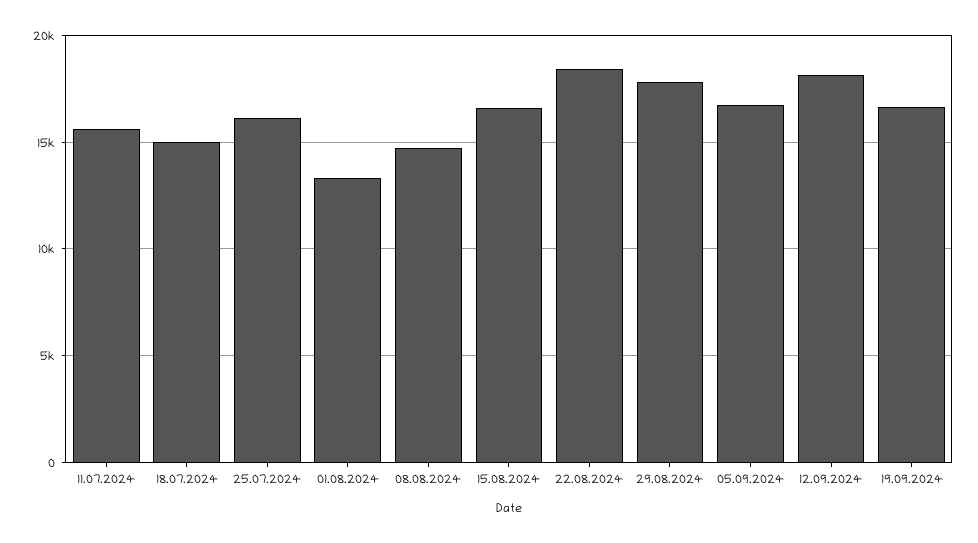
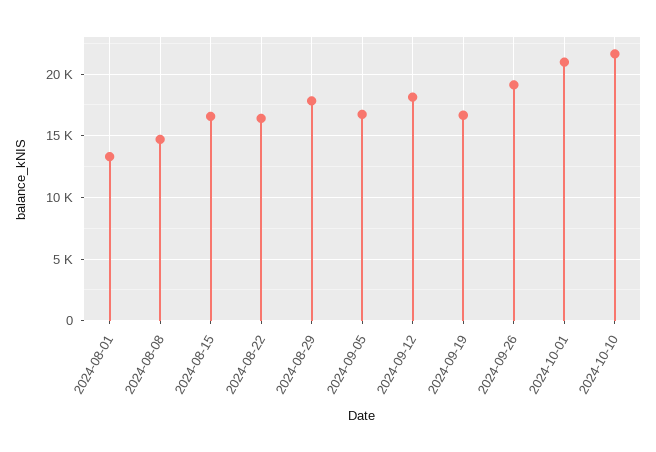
11.07.2024: 15500 -> none
18.07.2024: 15000 -> none
25.07.2024: 16000 -> none
22.08.2024: 18500 -> 16500
2024-09-26: none -> 19000
2024-10-01: none -> 21000
2024-10-10: none -> 21500

